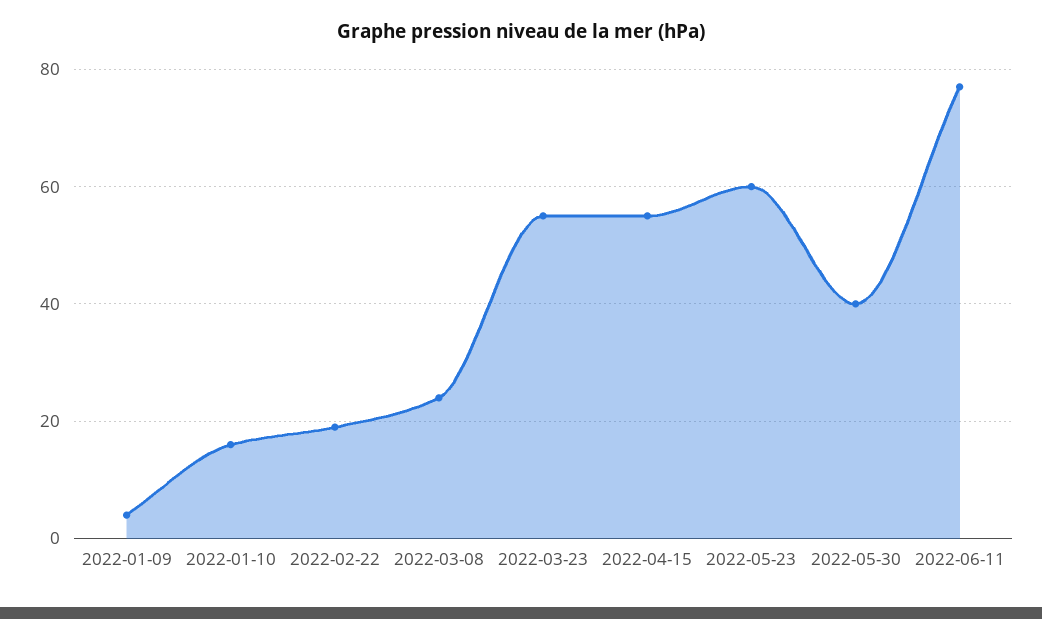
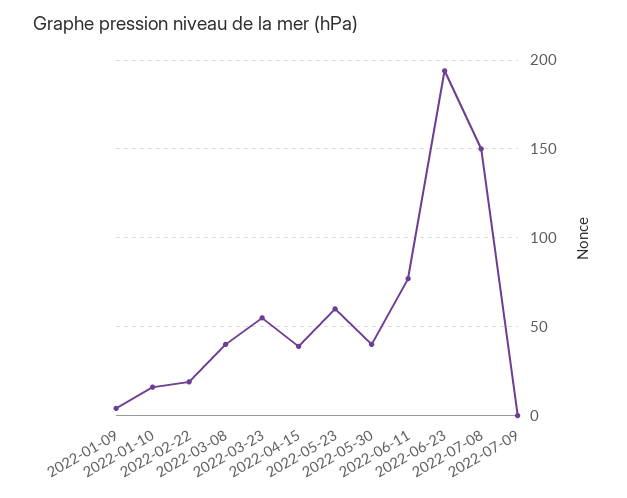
2022-03-08: 25 -> 40
2022-04-15: 55 -> 40
2022-06-23: none -> 195
2022-07-08: none -> 150
2022-07-09: none -> 0

